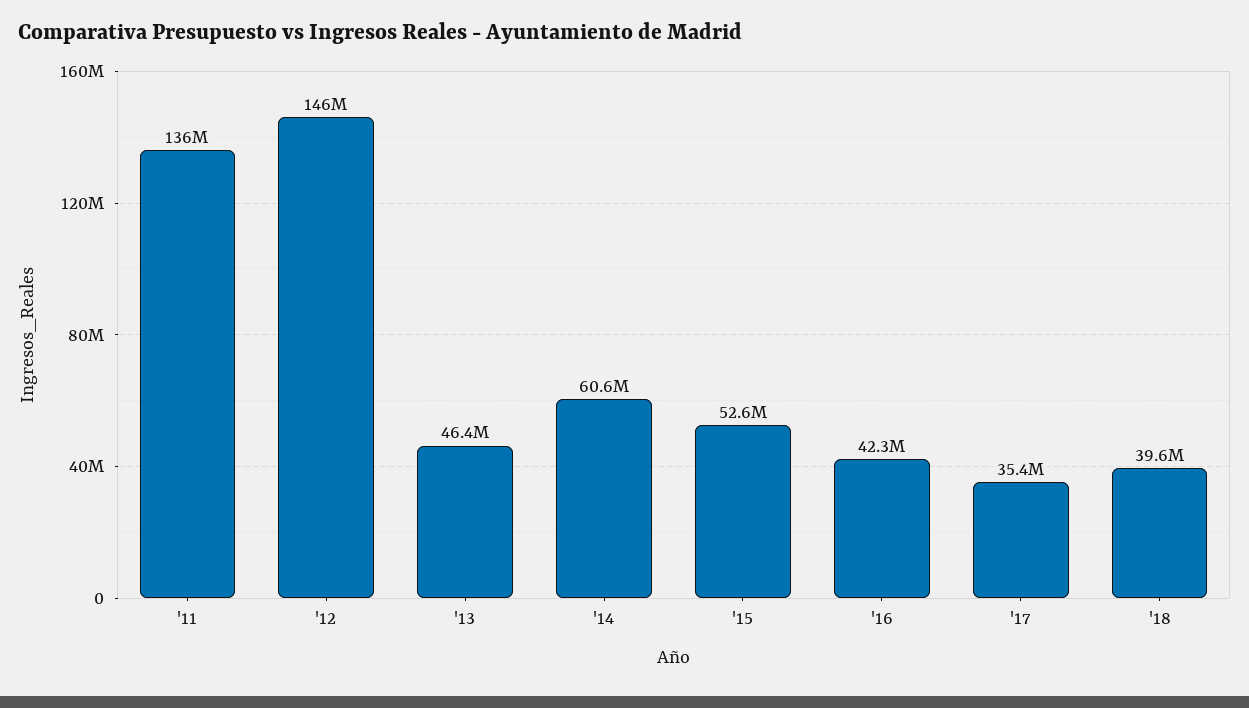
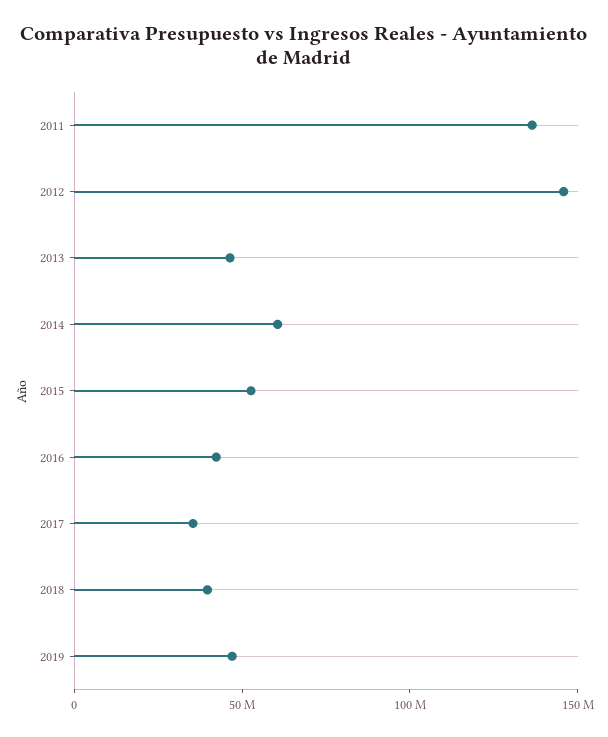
2019: none -> 50000000

